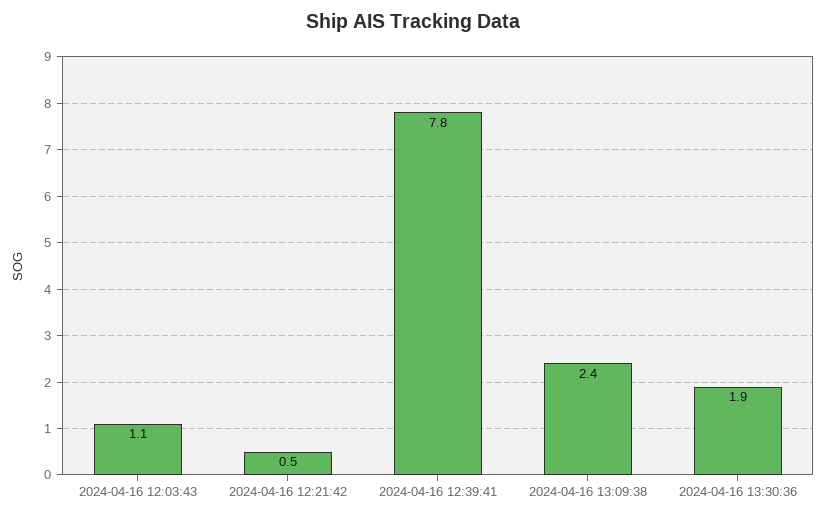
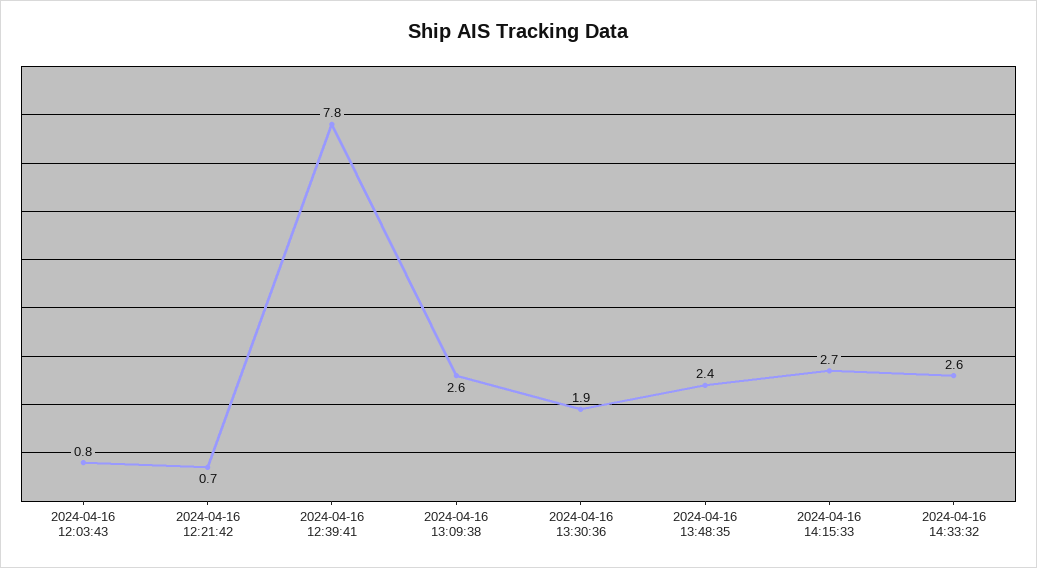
2024-04-16 12:03:43: 1.1 -> 0.8
2024-04-16 12:21:42: 0.5 -> 0.7
2024-04-16 13:09:38: 2.4 -> 2.6
2024-04-16 13:48:35: none -> 2.4
2024-04-16 14:15:33: none -> 2.7
2024-04-16 14:33:32: none -> 2.6

